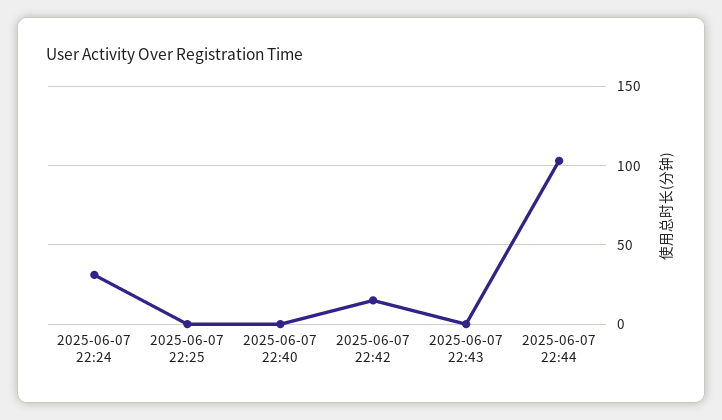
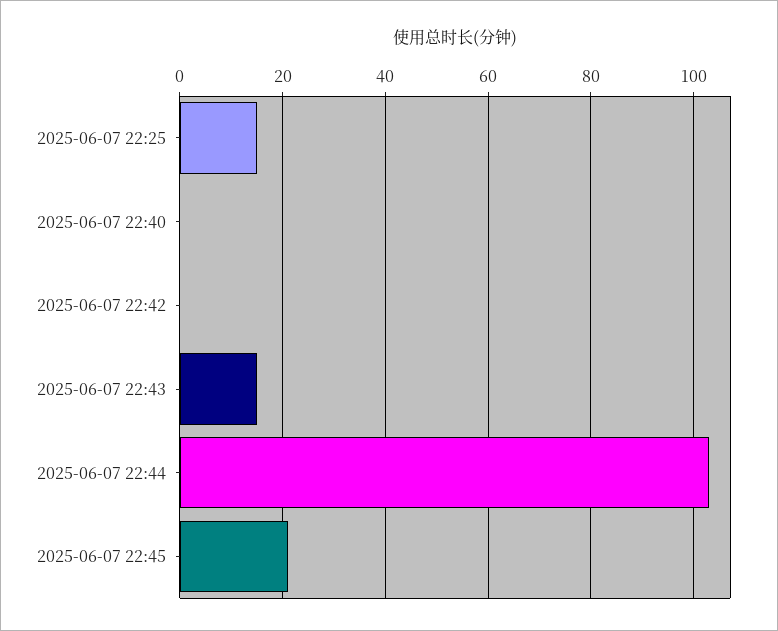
2025-06-07 22:24: 30 -> none
2025-06-07 22:25: 0 -> 15
2025-06-07 22:42: 15 -> 0
2025-06-07 22:43: 0 -> 15
2025-06-07 22:45: none -> 20

